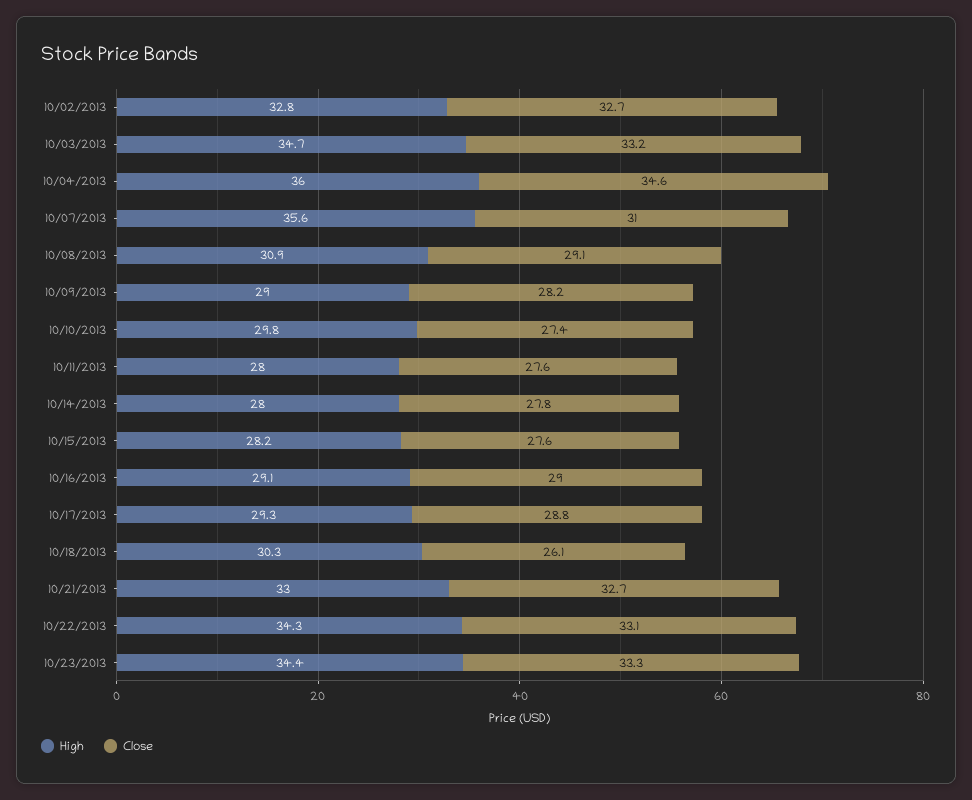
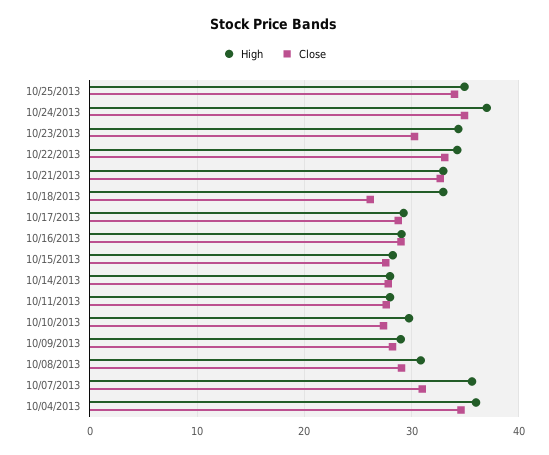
High, 10/02/2013: 32.8 -> none
Close, 10/02/2013: 32.7 -> none
High, 10/03/2013: 34.7 -> none
Close, 10/03/2013: 33.2 -> none
High, 10/18/2013: 30.3 -> 33
Close, 10/23/2013: 33.3 -> 30
High, 10/25/2013: none -> 35
Close, 10/25/2013: none -> 34
High, 10/24/2013: none -> 37
Close, 10/24/2013: none -> 35

